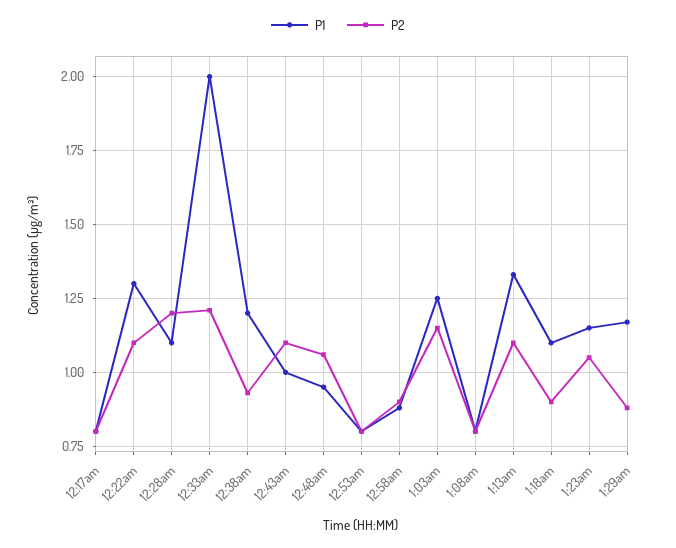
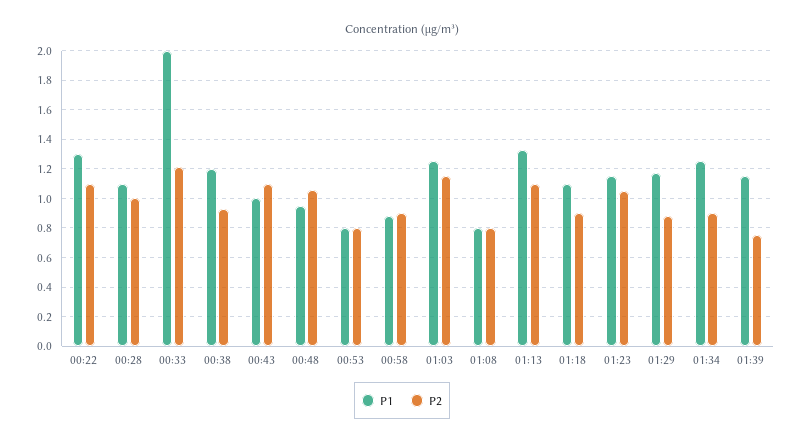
P1, 12:17am: 0.8 -> none
P2, 12:17am: 0.8 -> none
P2, 12:28am: 1.2 -> 1
P1, 01:34: none -> 1.25
P2, 01:34: none -> 0.9
P1, 01:39: none -> 1.15
P2, 01:39: none -> 0.75

